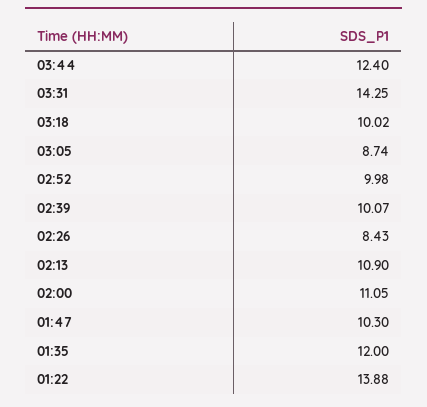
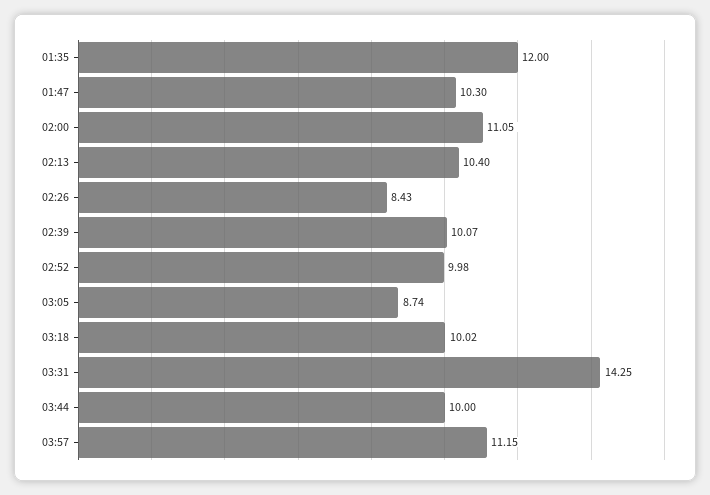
03:44: 12.4 -> 10
02:13: 10.9 -> 10.4
01:22: 13.88 -> none
03:57: none -> 11.15

